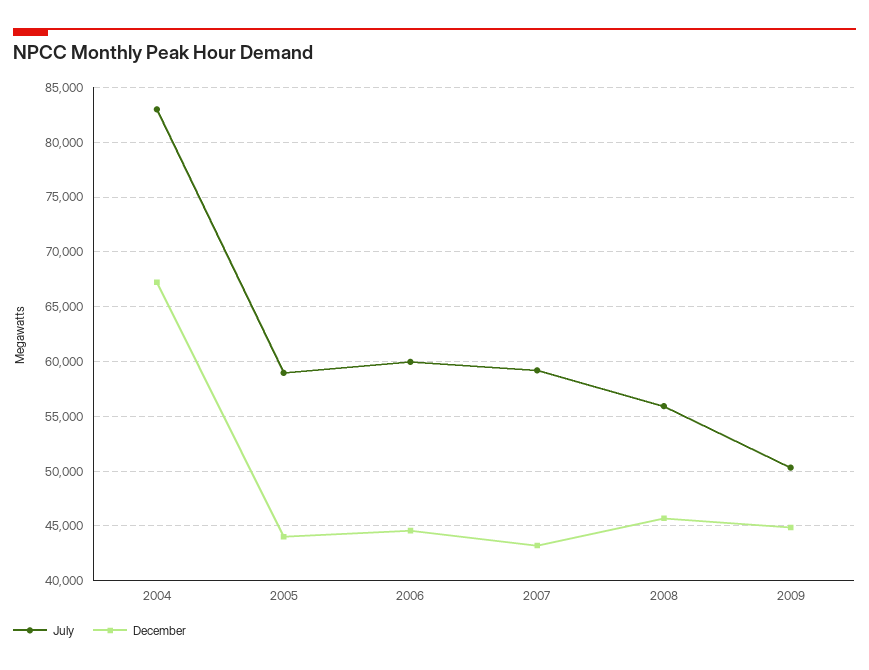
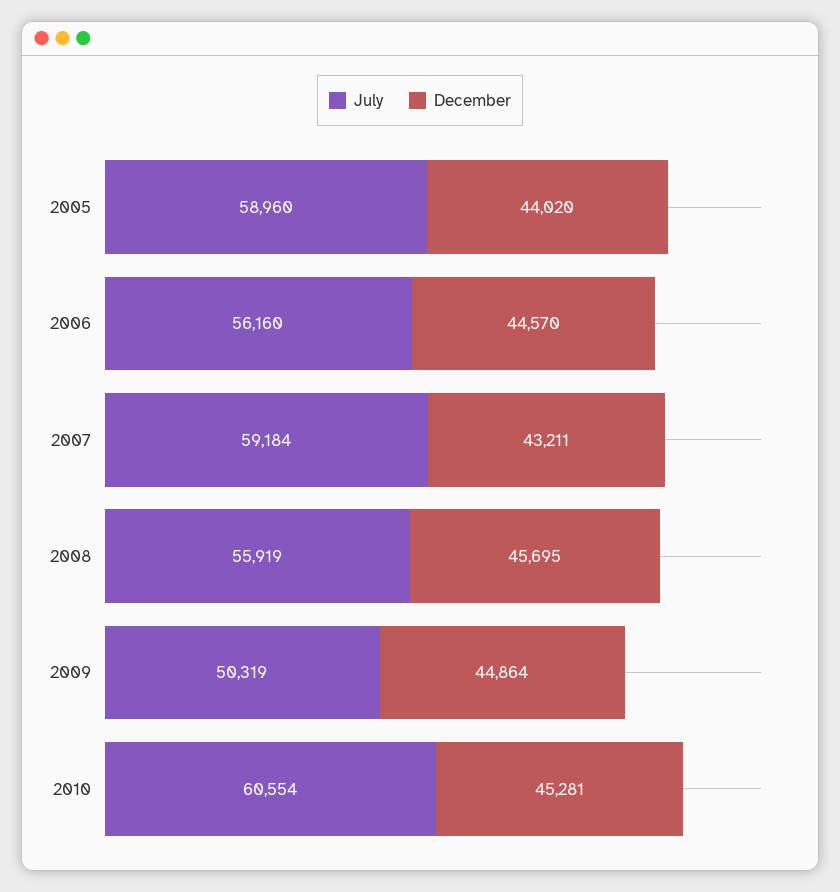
July, 2004: 83000 -> none
December, 2004: 67000 -> none
July, 2006: 60000 -> 56160
July, 2010: none -> 60554
December, 2010: none -> 45281

